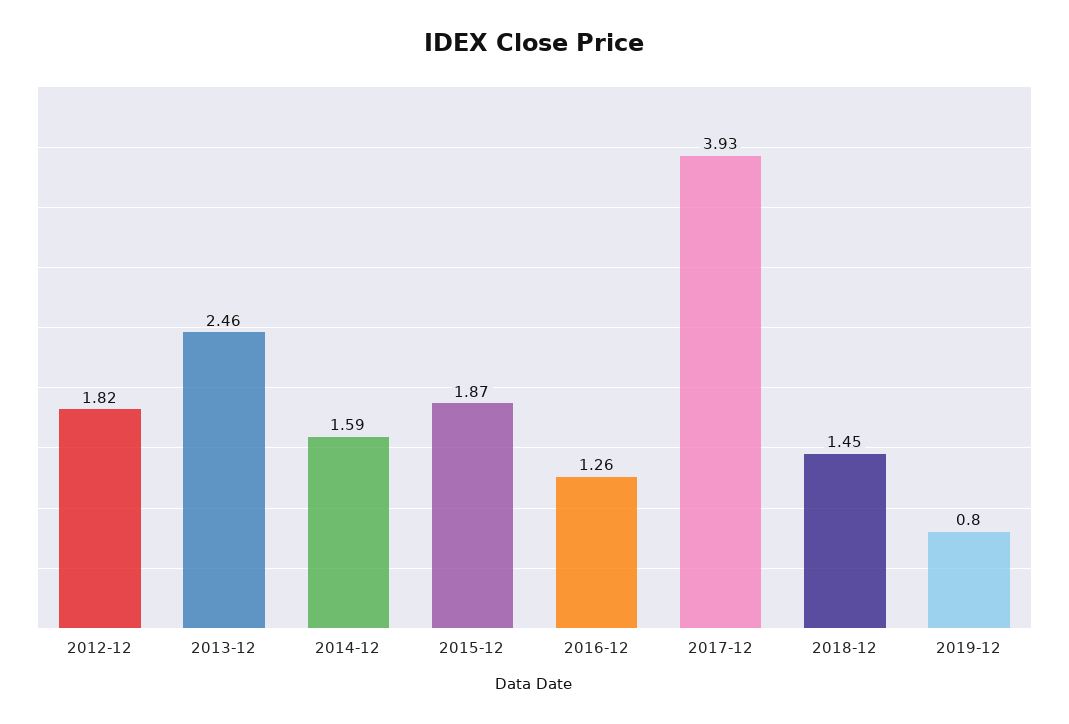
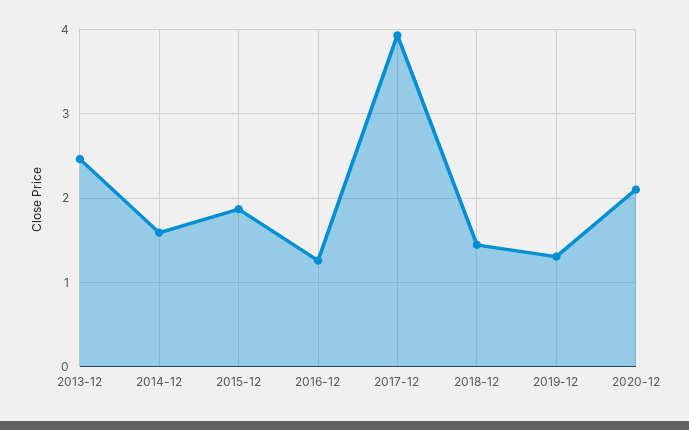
2012-12: 1.82 -> none
2019-12: 0.8 -> 1.3
2020-12: none -> 2.1

